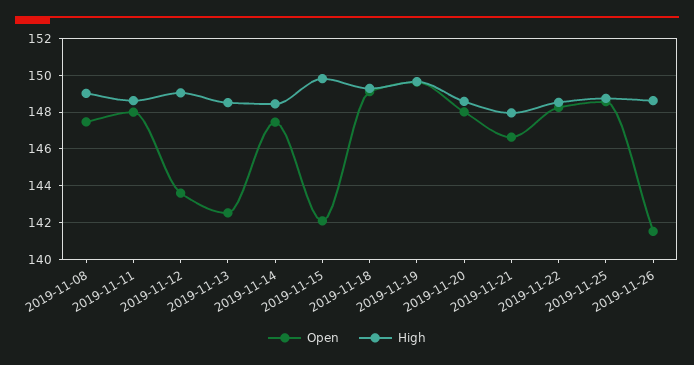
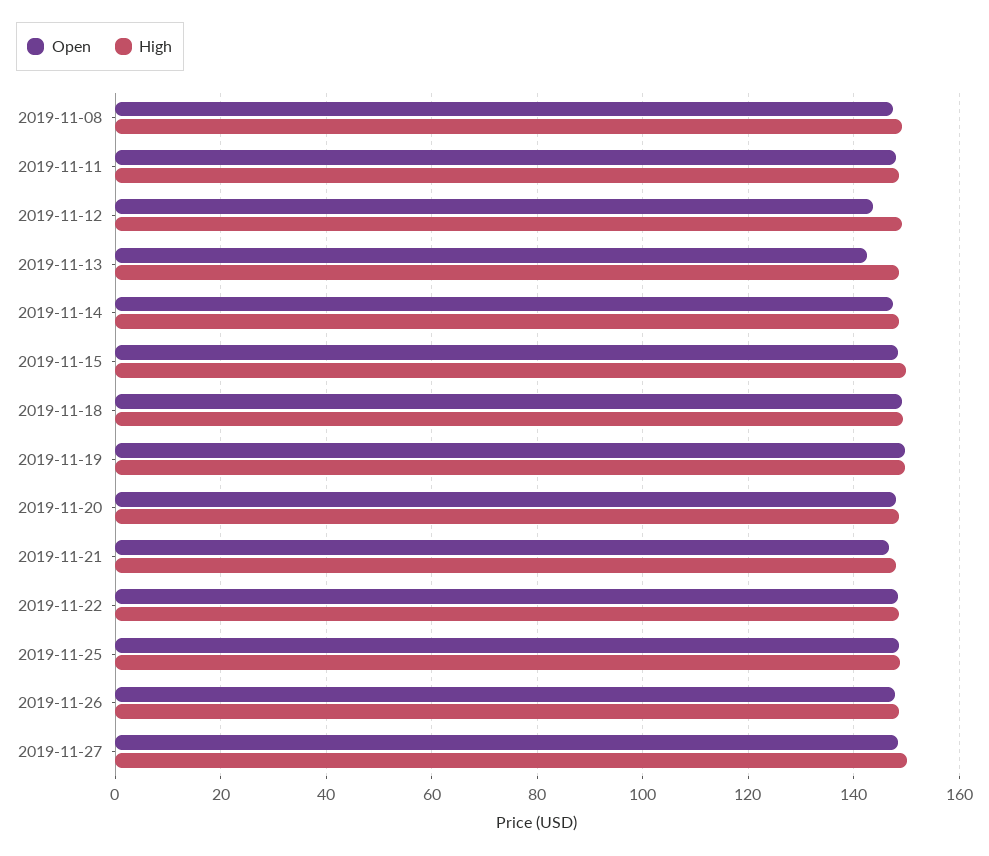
Open, 2019-11-15: 142 -> 148
Open, 2019-11-26: 141.5 -> 148
Open, 2019-11-27: none -> 148
High, 2019-11-27: none -> 150

